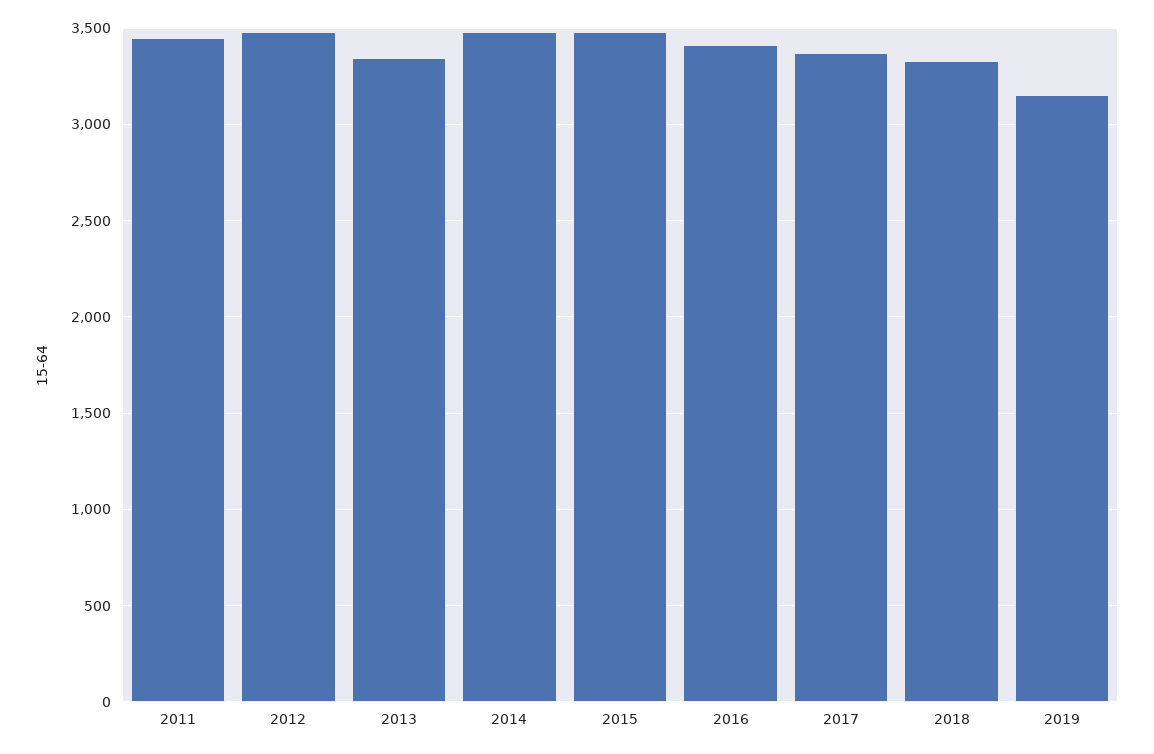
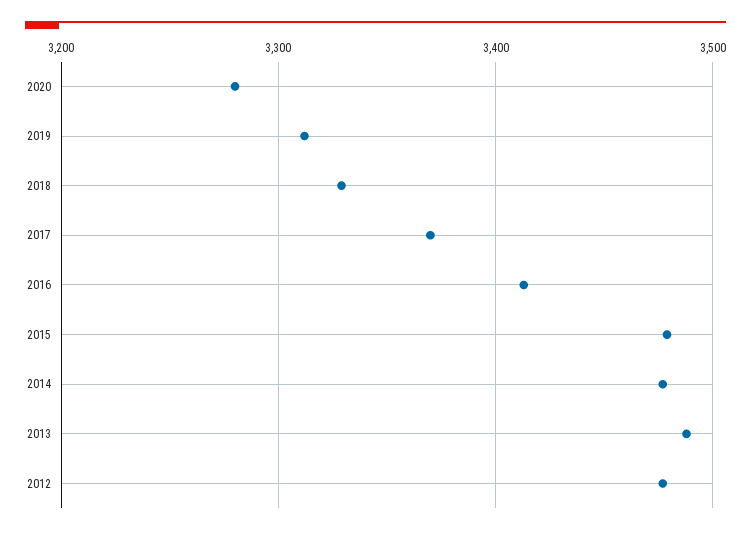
2011: 3450 -> none
2013: 3350 -> 3490
2019: 3150 -> 3310
2020: none -> 3280

